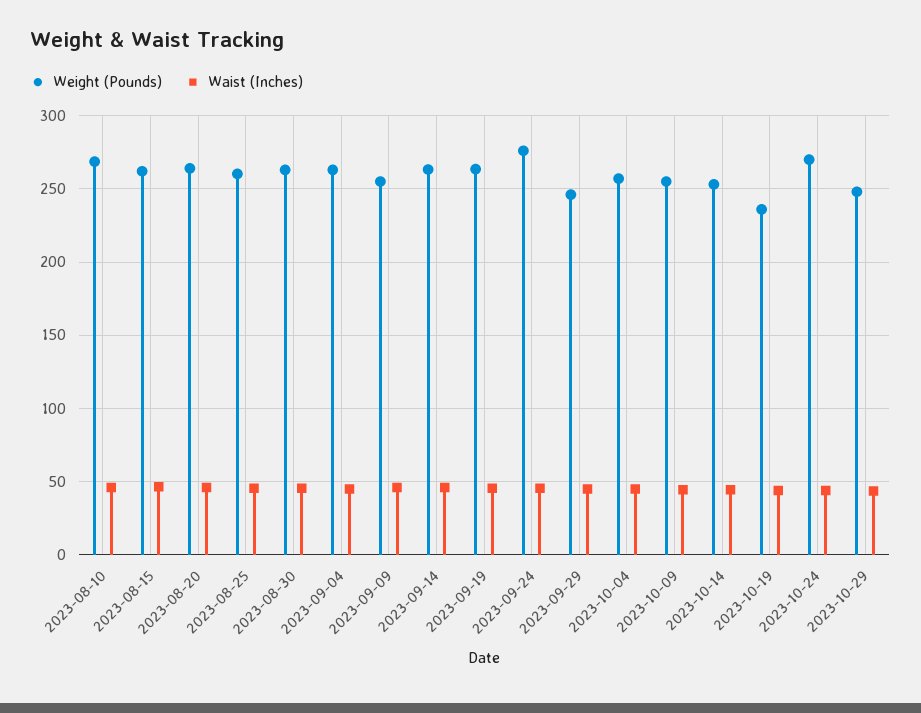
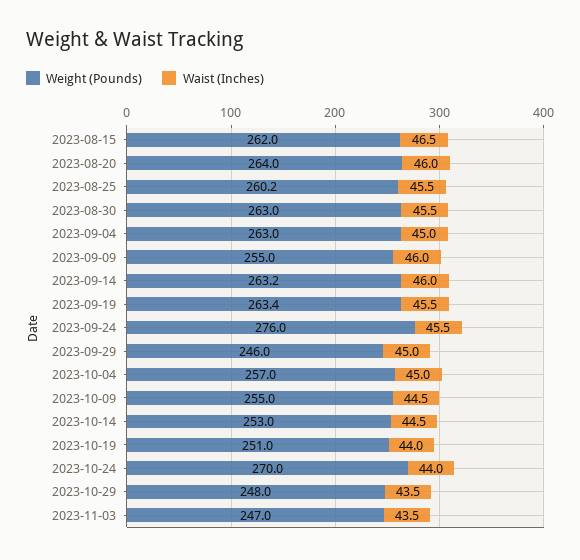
Weight (Pounds), 2023-08-10: 270 -> none
Waist (Inches), 2023-08-10: 45 -> none
Weight (Pounds), 2023-10-19: 235 -> 251
Weight (Pounds), 2023-11-03: none -> 247
Waist (Inches), 2023-11-03: none -> 43.5

